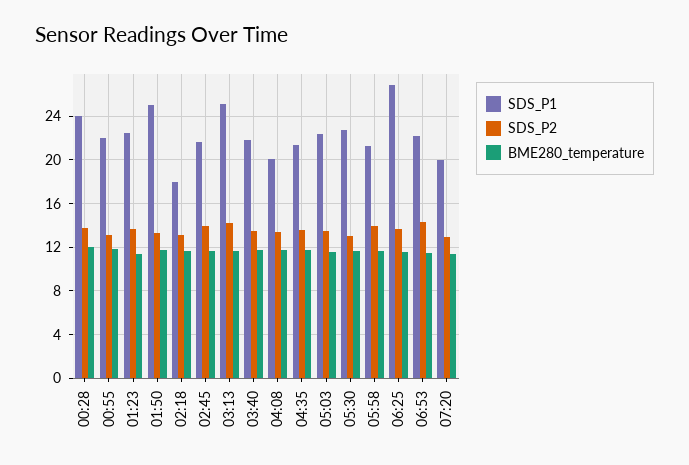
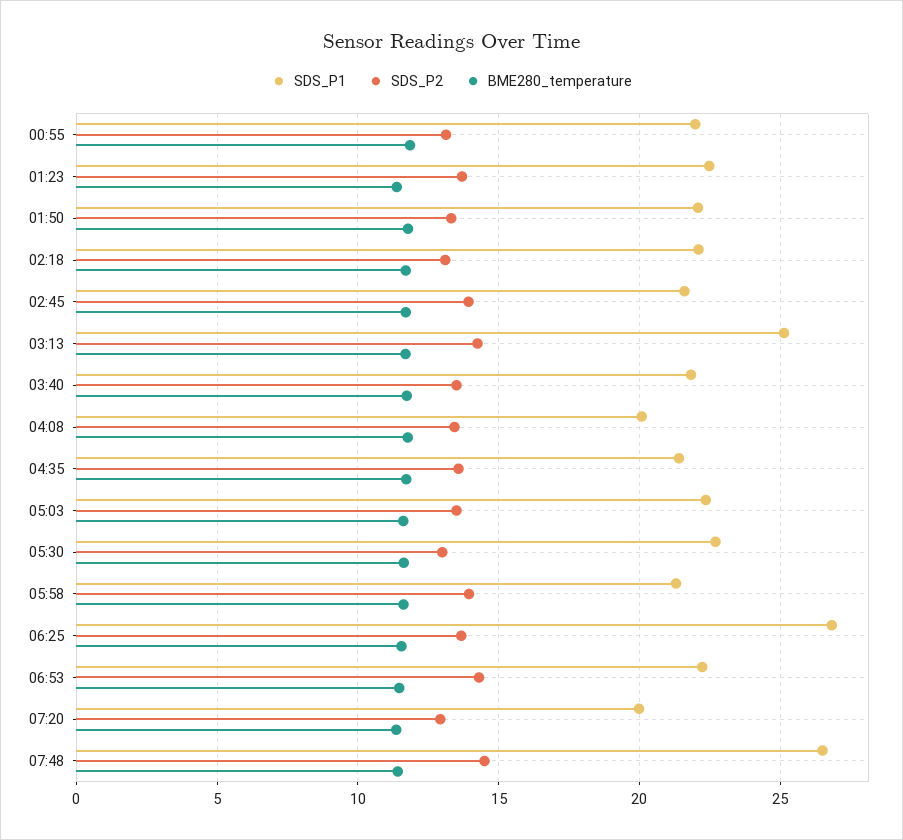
SDS_P1, 00:28: 24 -> none
SDS_P2, 00:28: 14 -> none
BME280_temperature, 00:28: 12 -> none
SDS_P1, 01:50: 25 -> 22
SDS_P1, 02:18: 18 -> 22
SDS_P1, 07:48: none -> 26.5
SDS_P2, 07:48: none -> 14.5
BME280_temperature, 07:48: none -> 11.5

